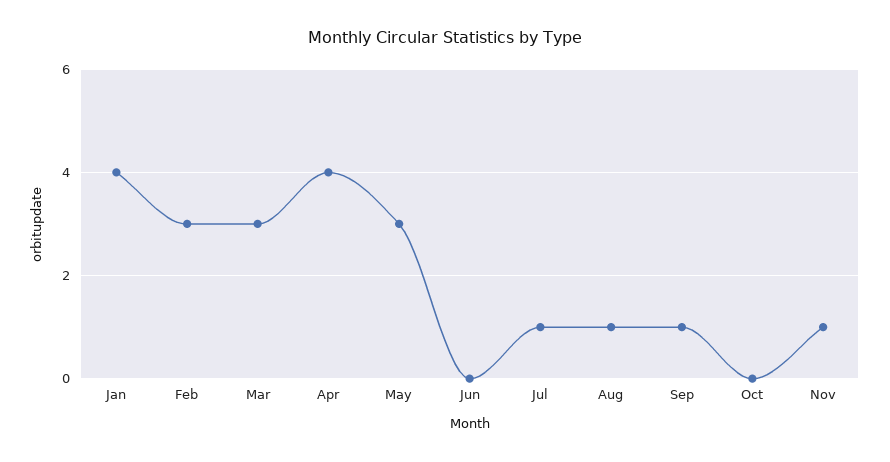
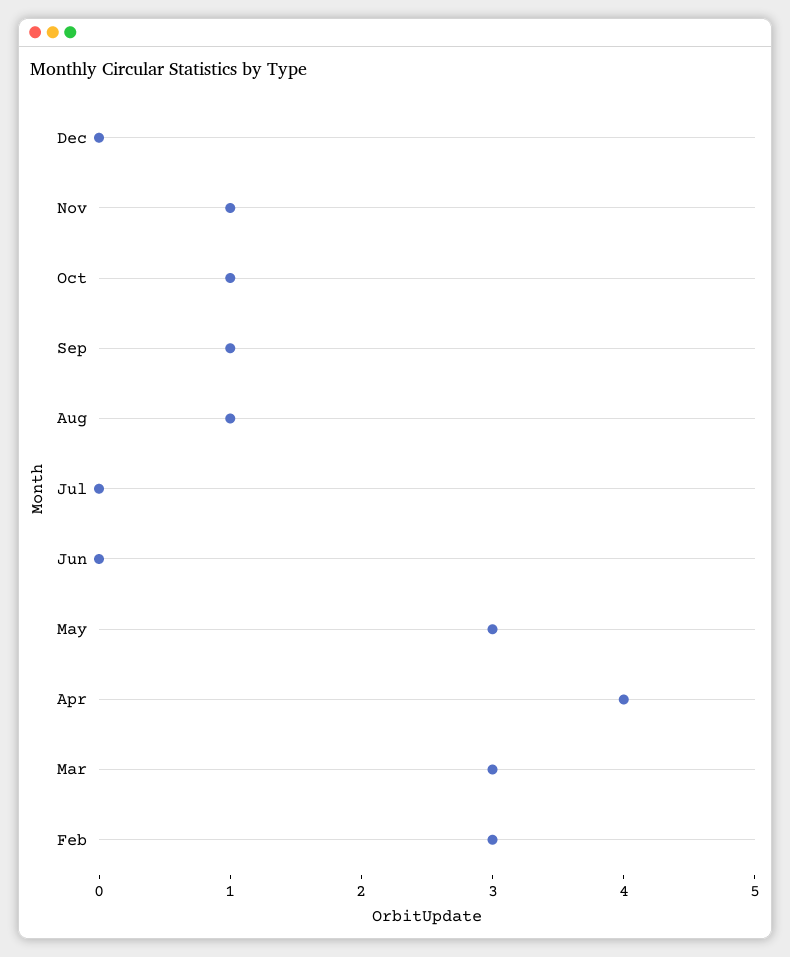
Jan: 4 -> none
Jul: 1 -> 0
Oct: 0 -> 1
Dec: none -> 0

